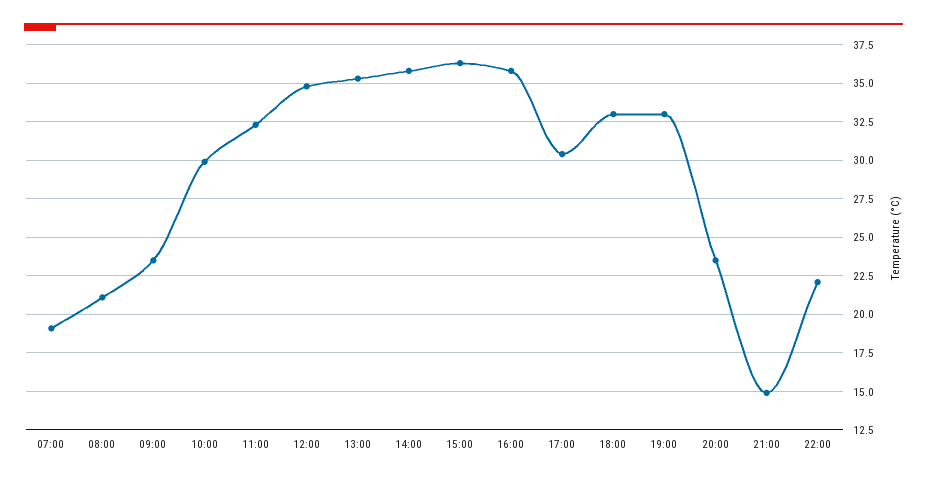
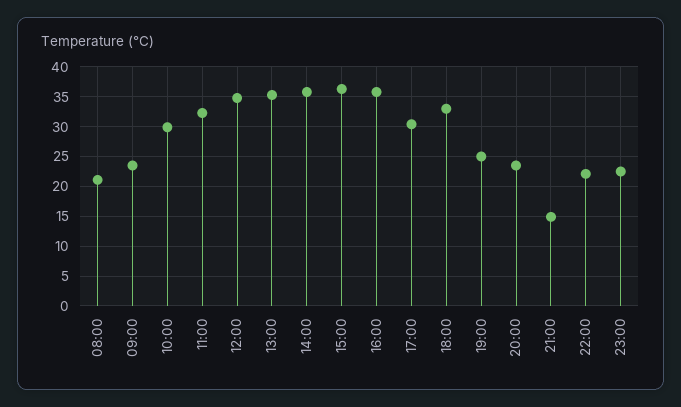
07:00: 19 -> none
19:00: 33 -> 25
23:00: none -> 22.5

